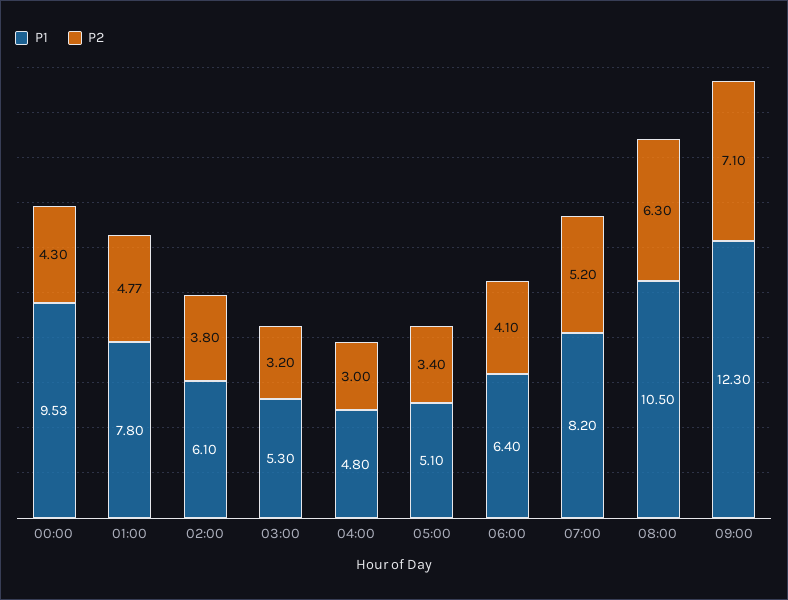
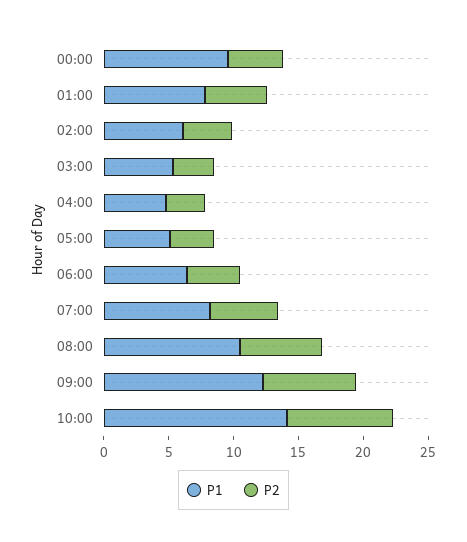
P1, 10:00: none -> 14
P2, 10:00: none -> 8

